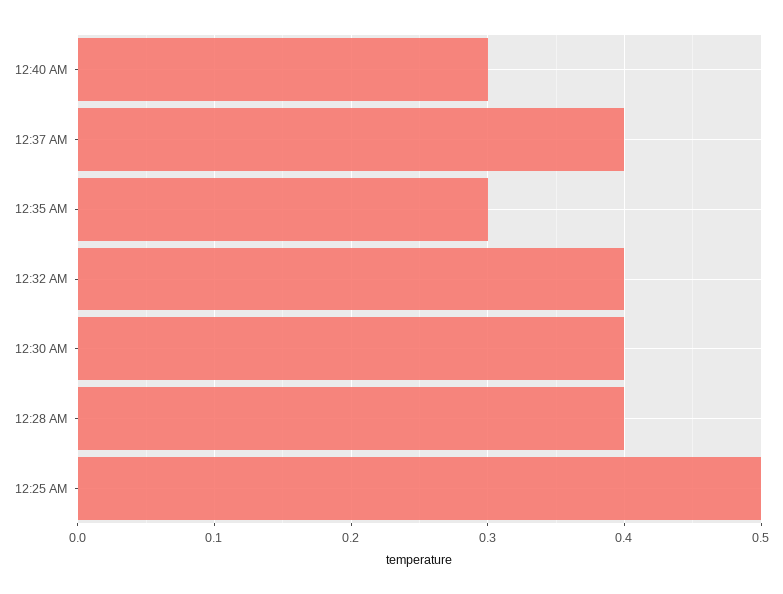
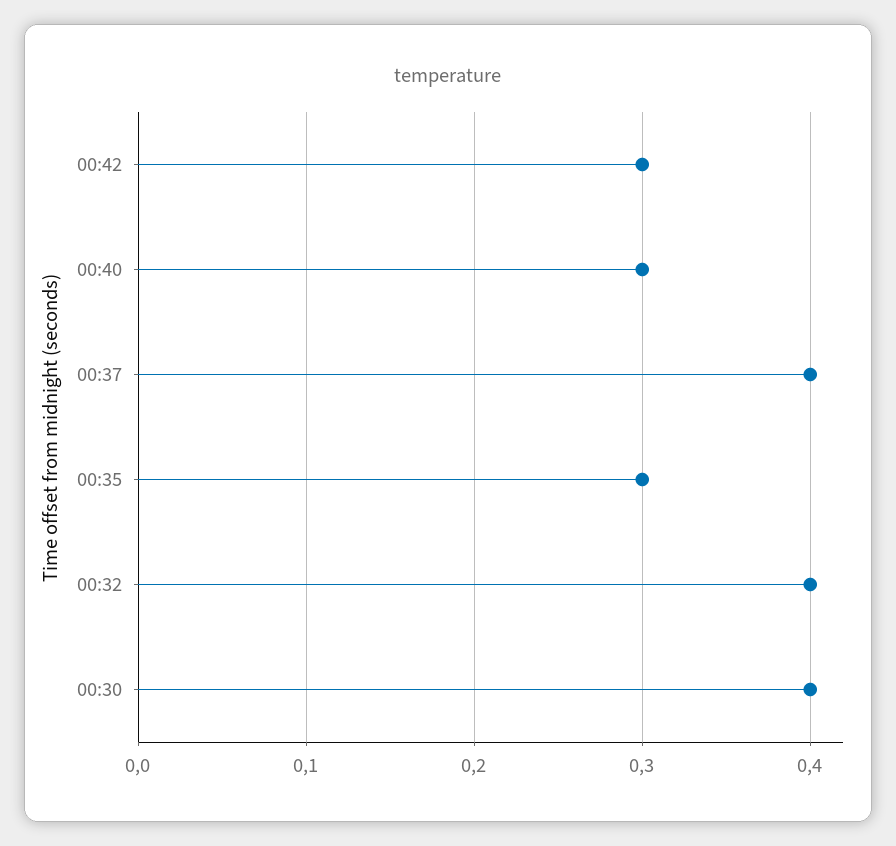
12:28 AM: 0.4 -> none
12:25 AM: 0.5 -> none
00:42: none -> 0.3

